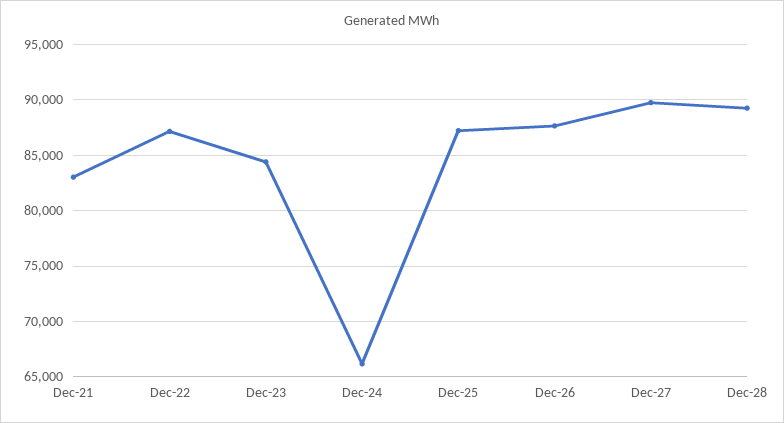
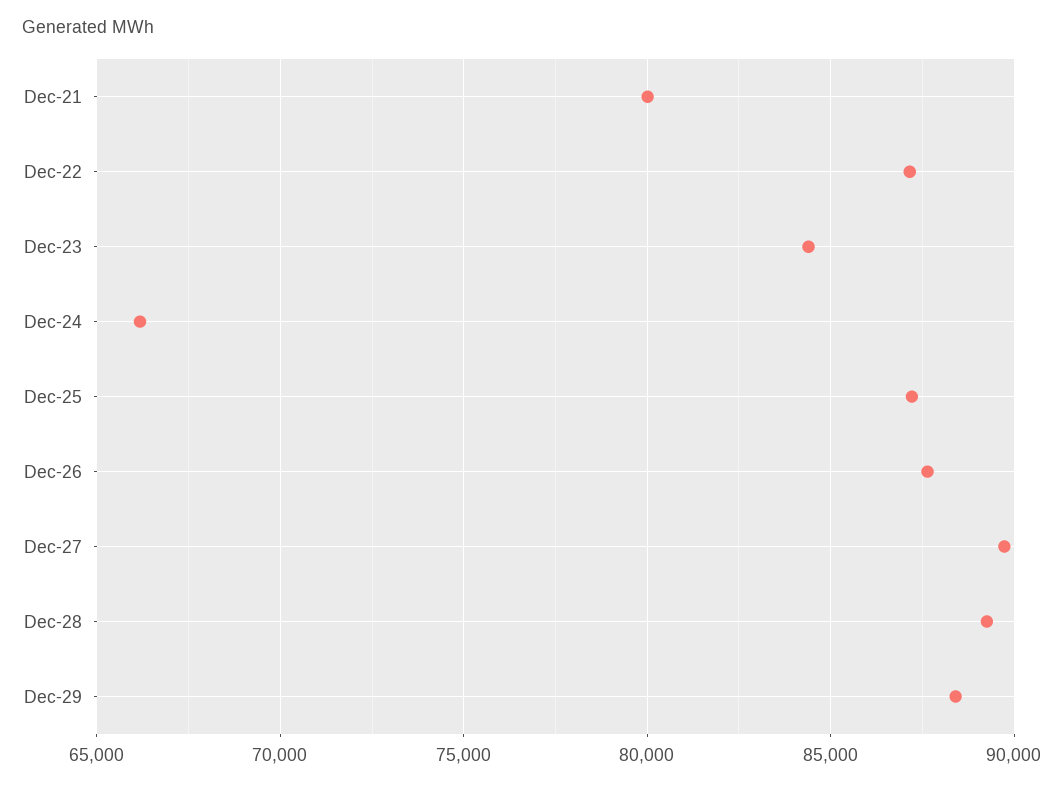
Dec-21: 83000 -> 80000
Dec-29: none -> 88500

